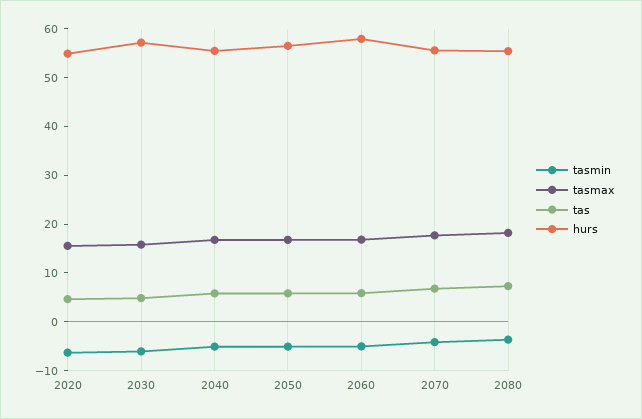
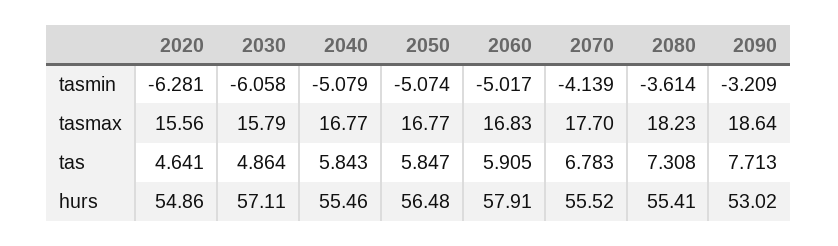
tasmin, 2090: none -> -3.209
tasmax, 2090: none -> 18.64
tas, 2090: none -> 7.713
hurs, 2090: none -> 53.02

